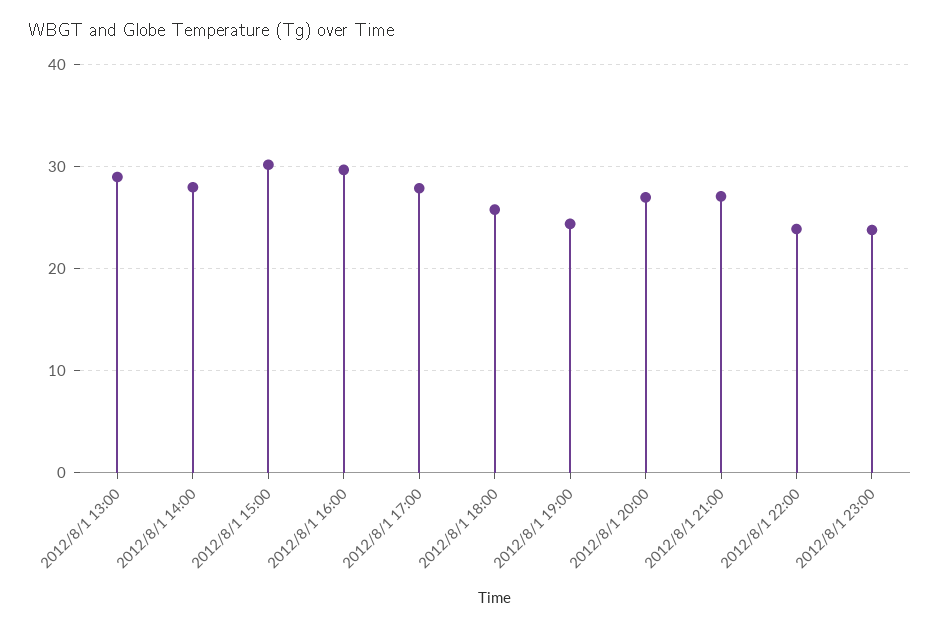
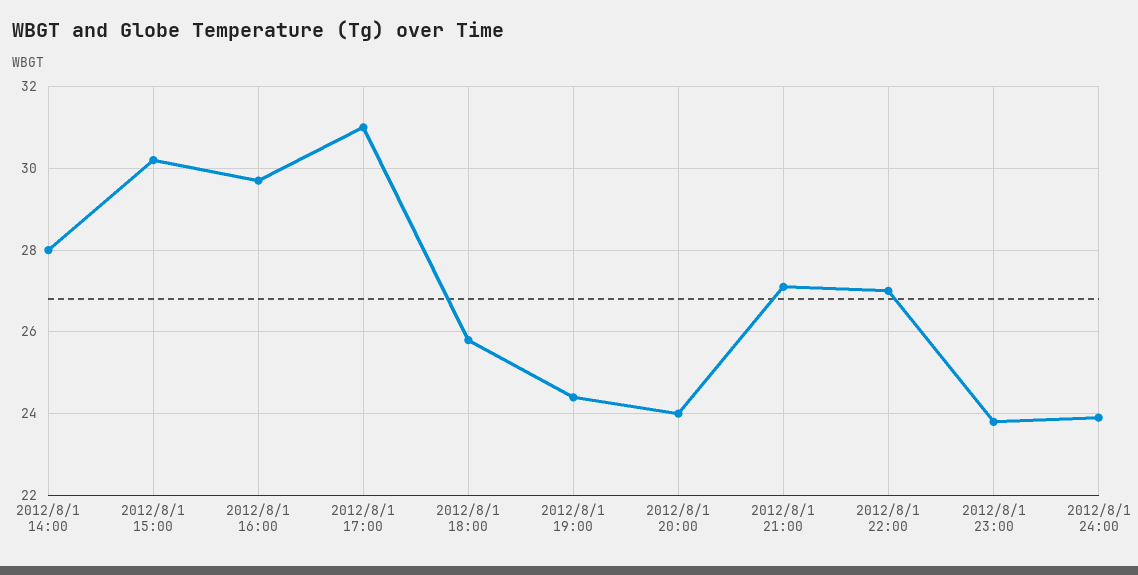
2012/8/1 13:00: 29 -> none
2012/8/1 17:00: 28 -> 31
2012/8/1 20:00: 27 -> 24
2012/8/1 22:00: 24 -> 27
2012/8/1 24:00: none -> 24

